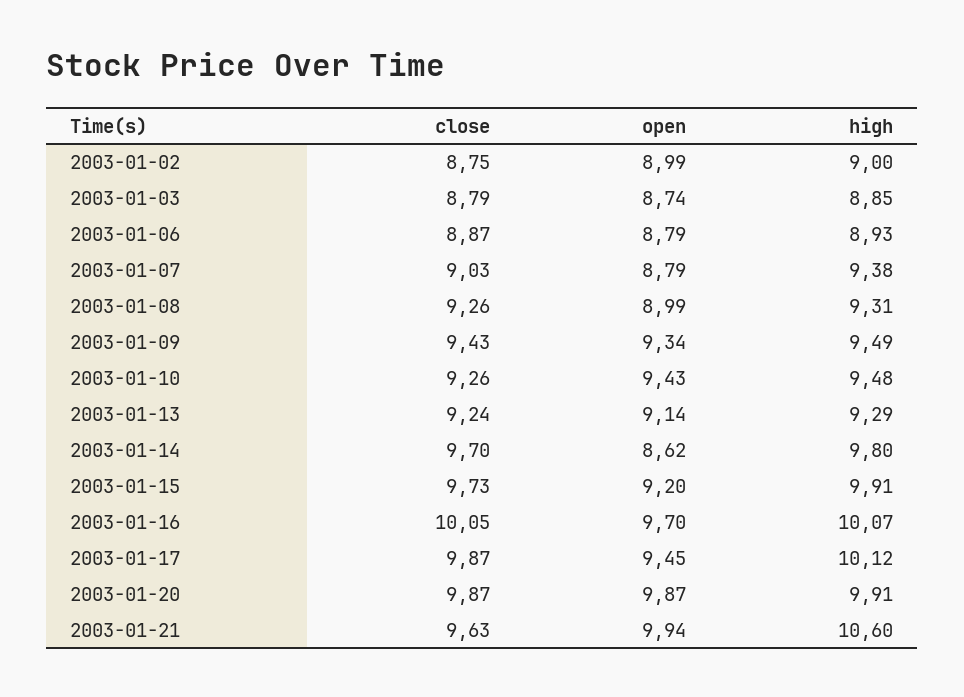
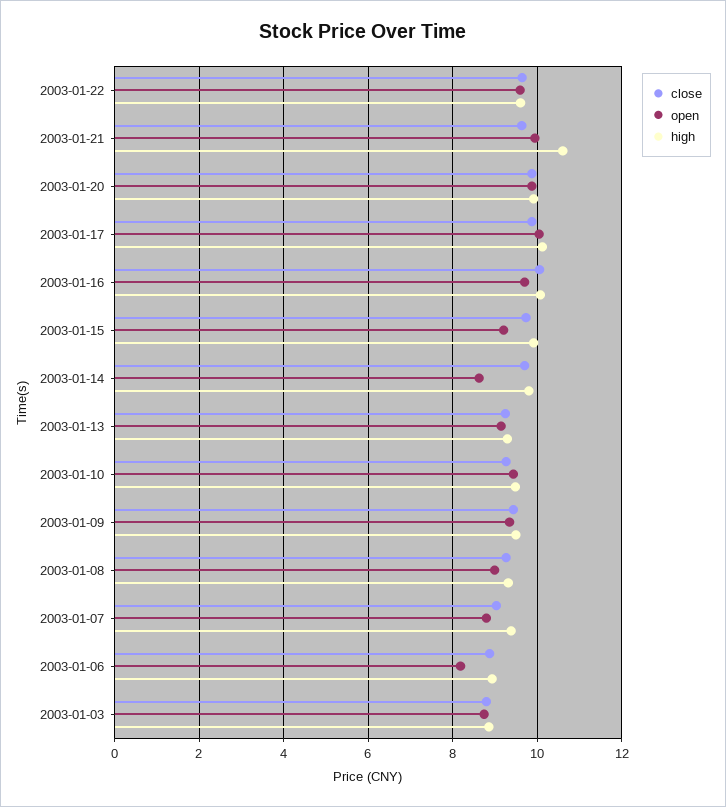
close, 2003-01-02: 8.75 -> none
open, 2003-01-02: 8.99 -> none
high, 2003-01-02: 9 -> none
open, 2003-01-06: 8.79 -> 8.2
open, 2003-01-17: 9.45 -> 10
close, 2003-01-22: none -> 9.6
open, 2003-01-22: none -> 9.6
high, 2003-01-22: none -> 9.6

